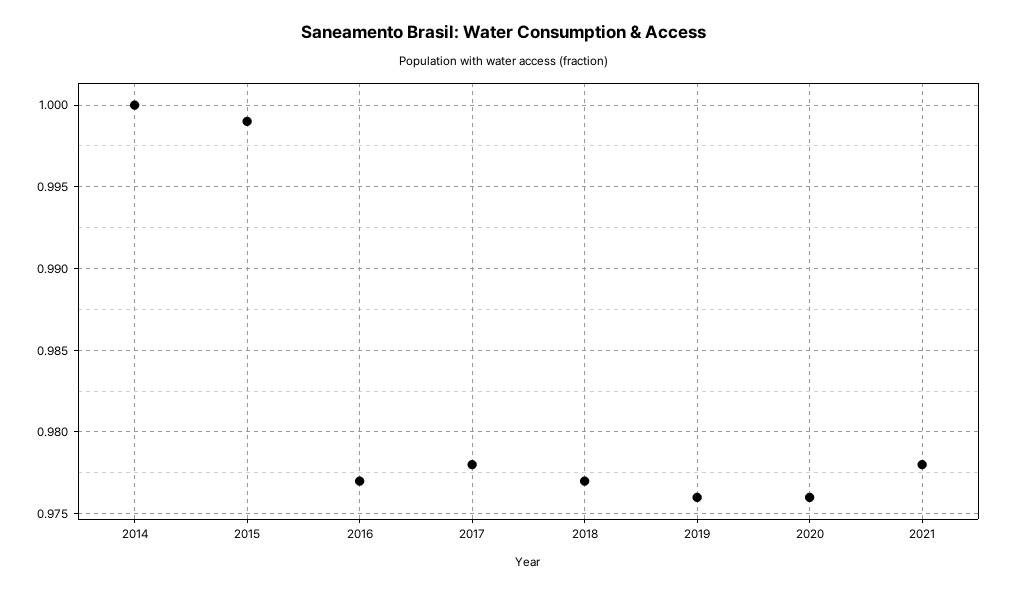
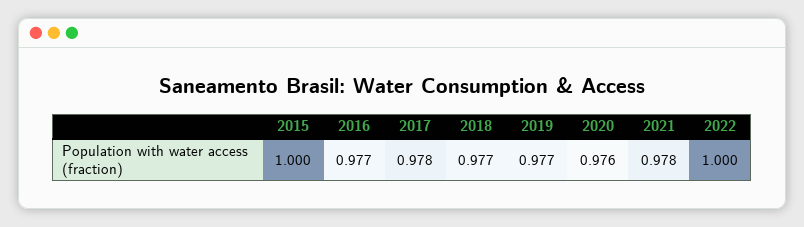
2014: 1 -> none
2015: 0.999 -> 1
2019: 0.976 -> 0.977
2022: none -> 1

